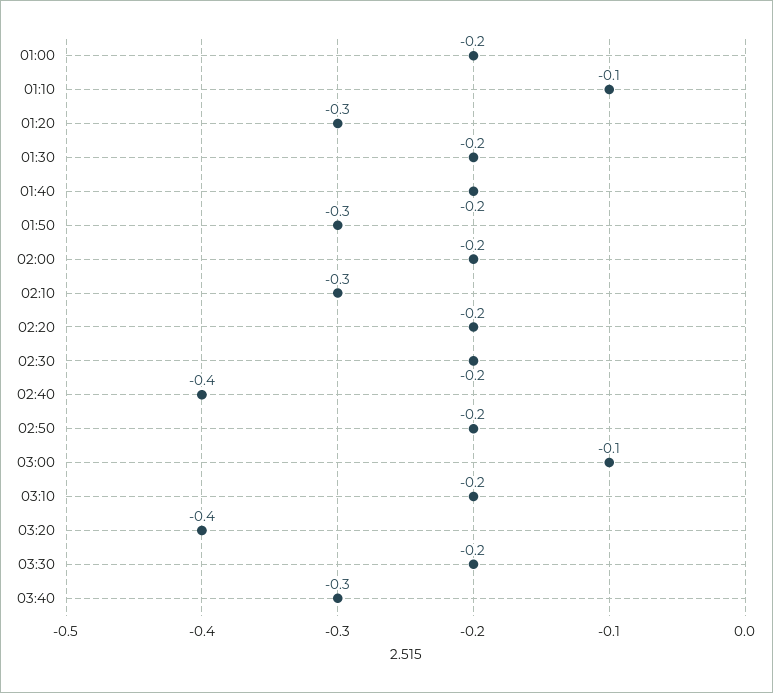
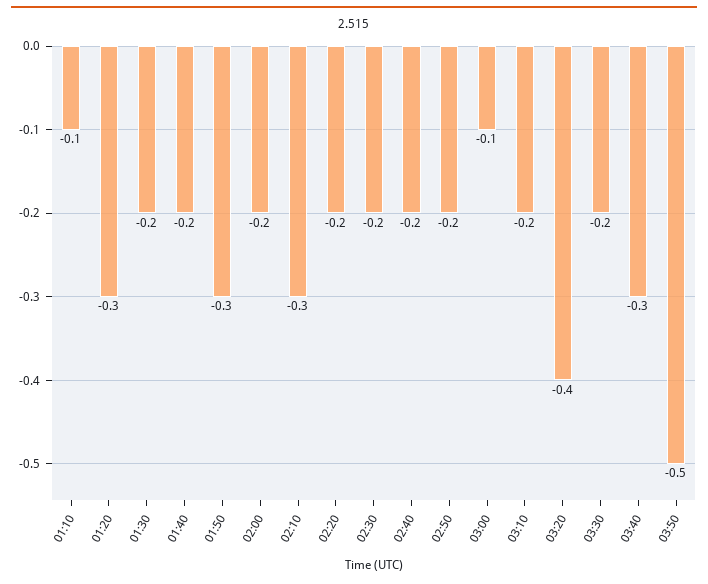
01:00: -0.2 -> none
02:40: -0.4 -> -0.2
03:50: none -> -0.5

